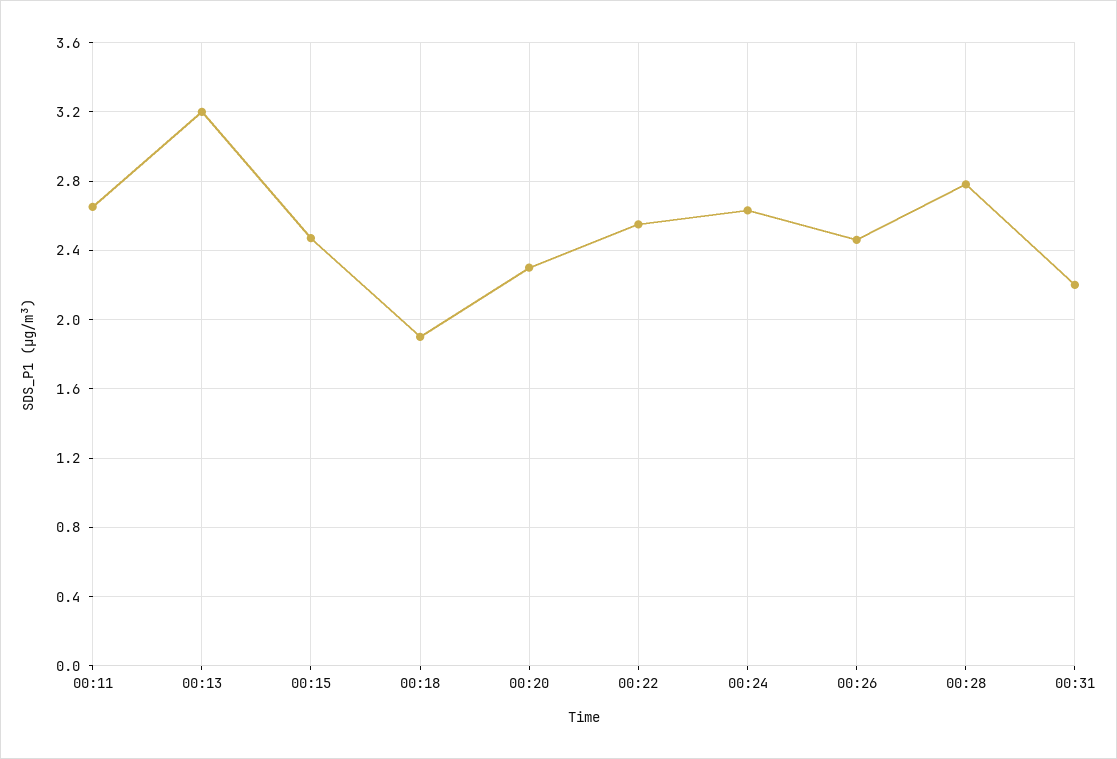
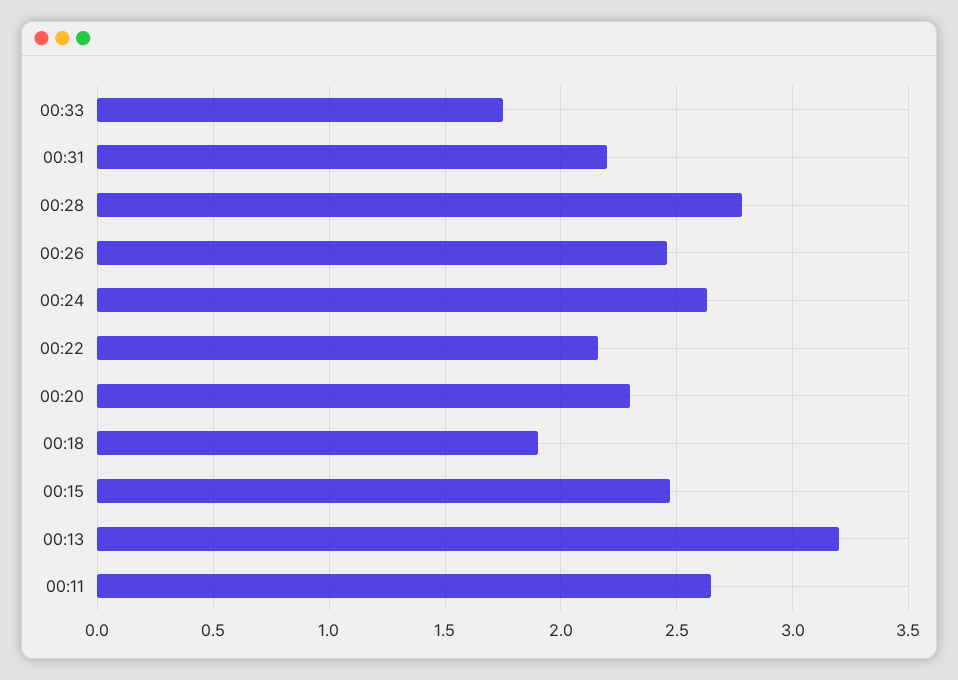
00:22: 2.55 -> 2.15
00:33: none -> 1.75

